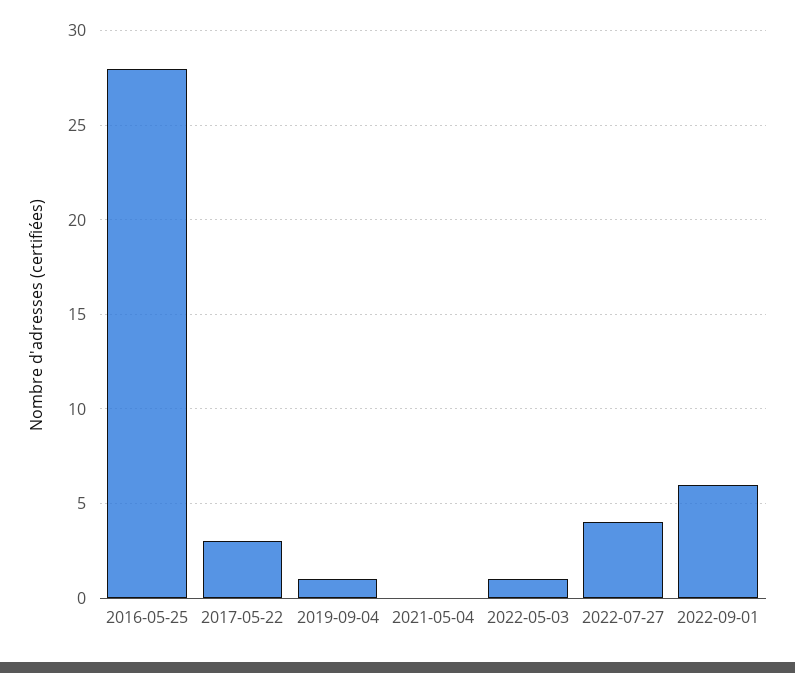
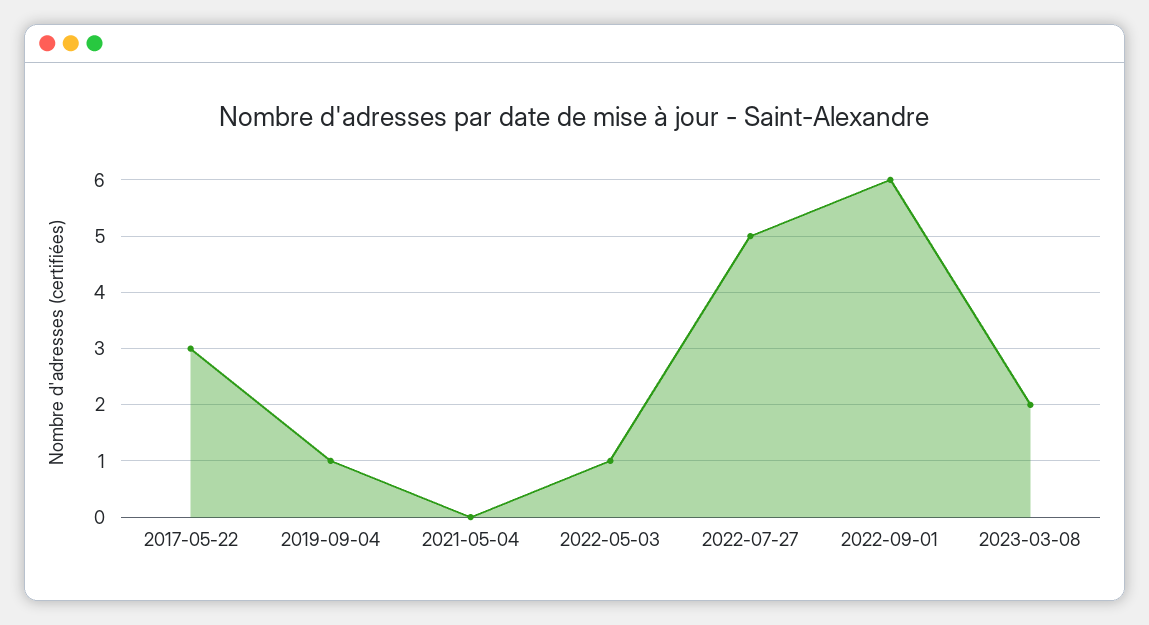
2016-05-25: 28 -> none
2022-07-27: 4 -> 5
2023-03-08: none -> 2

